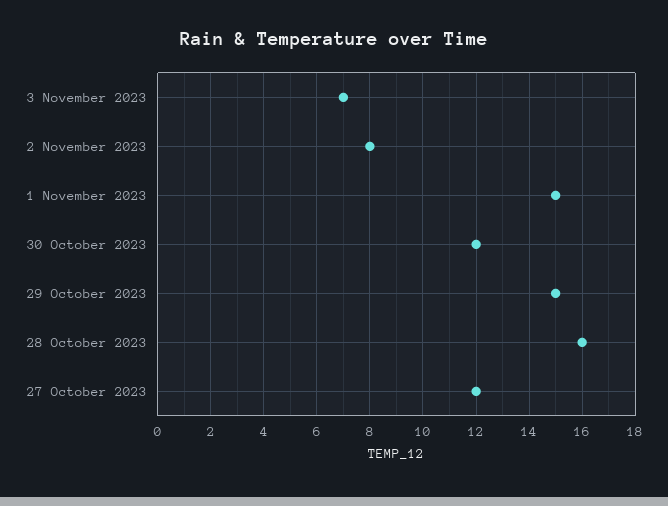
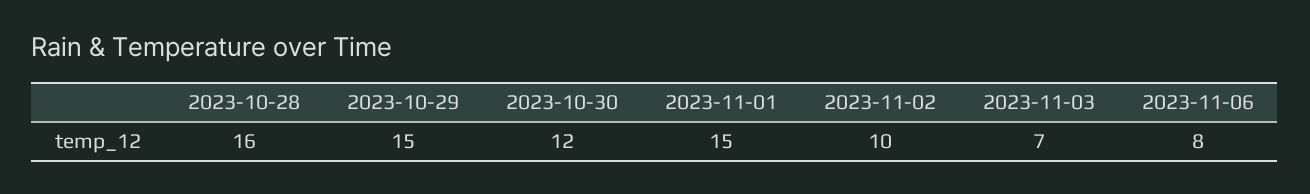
2 November 2023: 8 -> 10
27 October 2023: 12 -> none
2023-11-06: none -> 8

